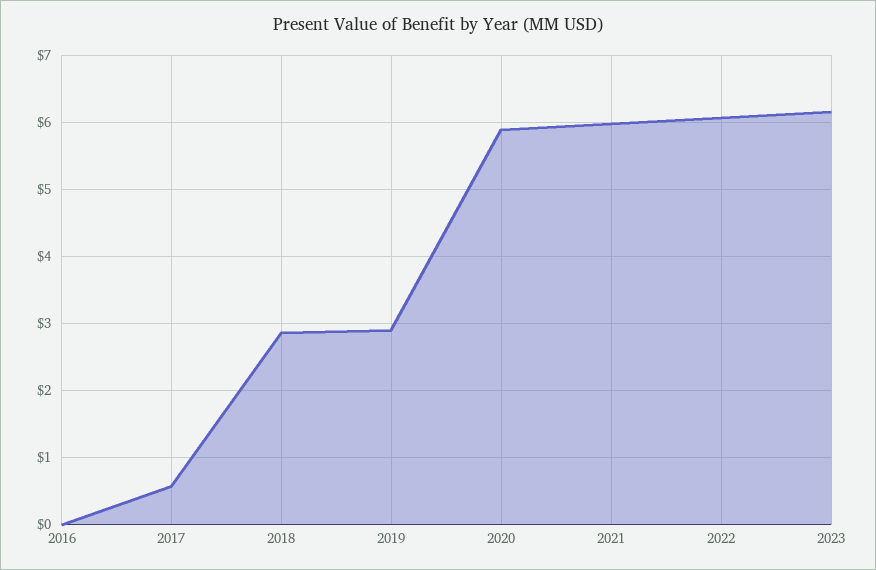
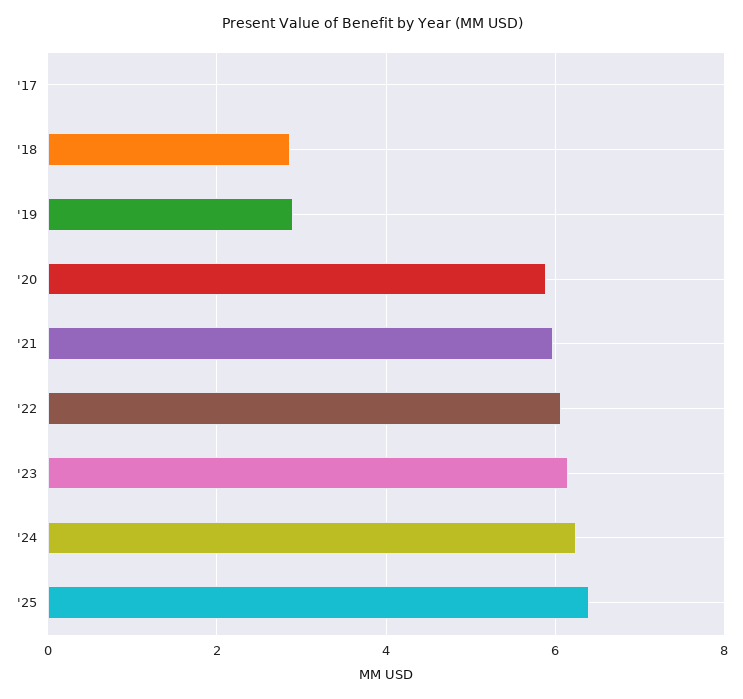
2016: 0 -> none
2017: 0.6 -> 0
'24: none -> 6.2
'25: none -> 6.4

